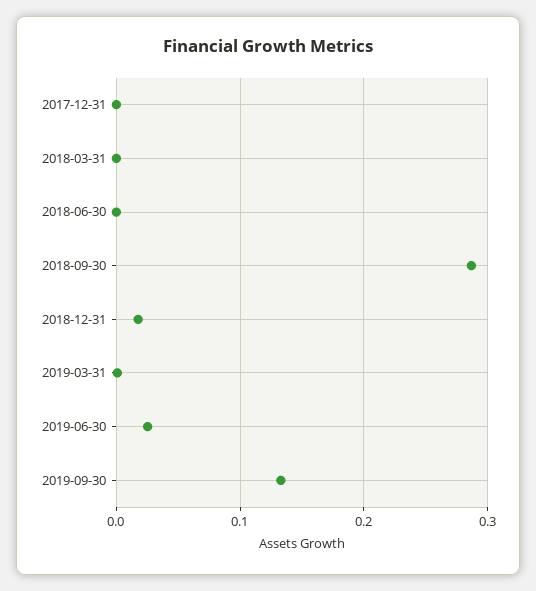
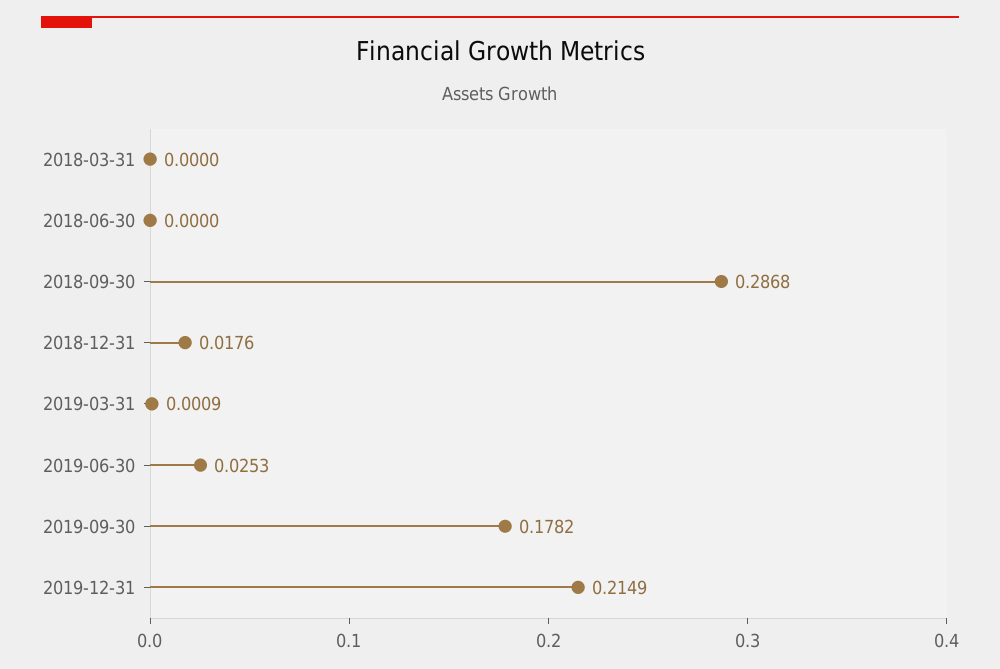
2017-12-31: 0 -> none
2019-09-30: 0.13 -> 0.1782
2019-12-31: none -> 0.2149

